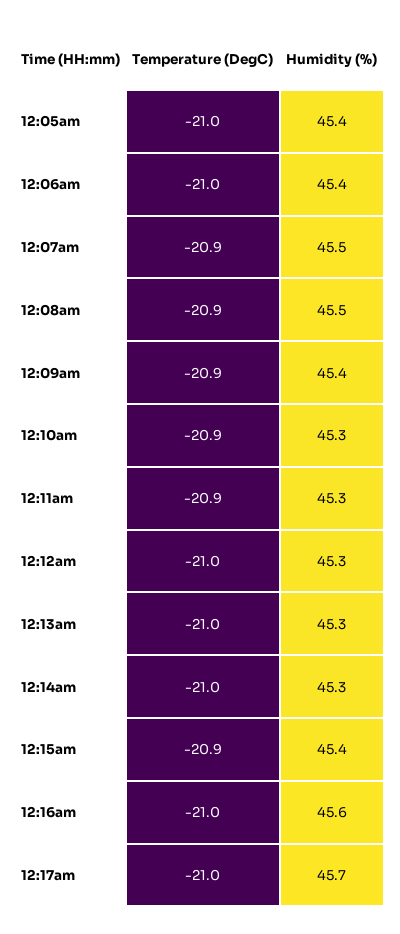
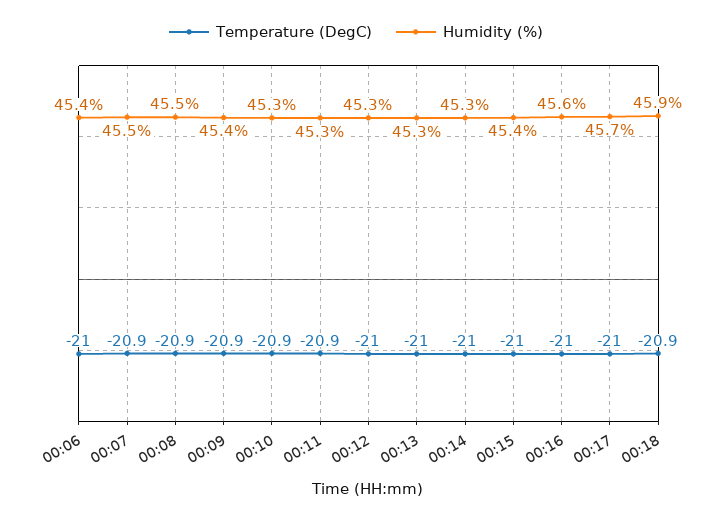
Temperature (DegC), 12:05am: -21 -> none
Humidity (%), 12:05am: 45.4 -> none
Temperature (DegC), 12:15am: -20.9 -> -21
Temperature (DegC), 00:18: none -> -20.9
Humidity (%), 00:18: none -> 45.9

